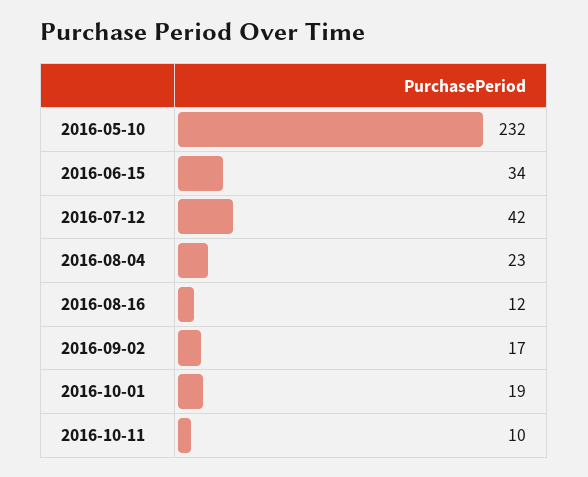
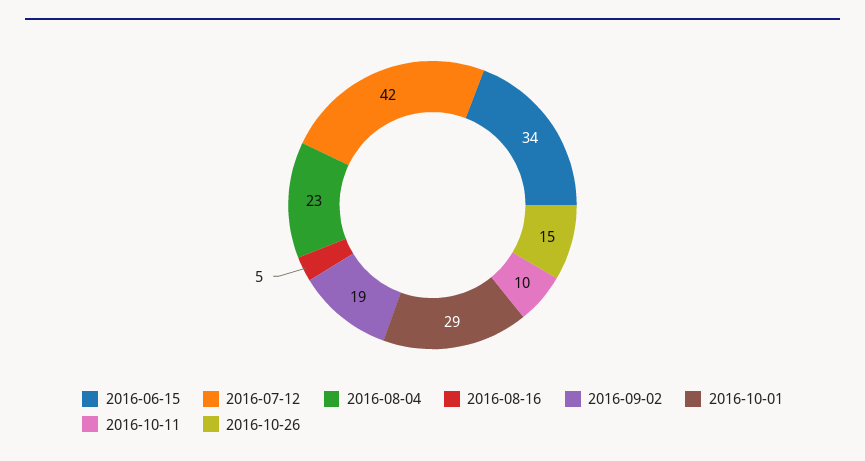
2016-05-10: 232 -> none
2016-08-16: 12 -> 5
2016-09-02: 17 -> 19
2016-10-01: 19 -> 29
2016-10-26: none -> 15

